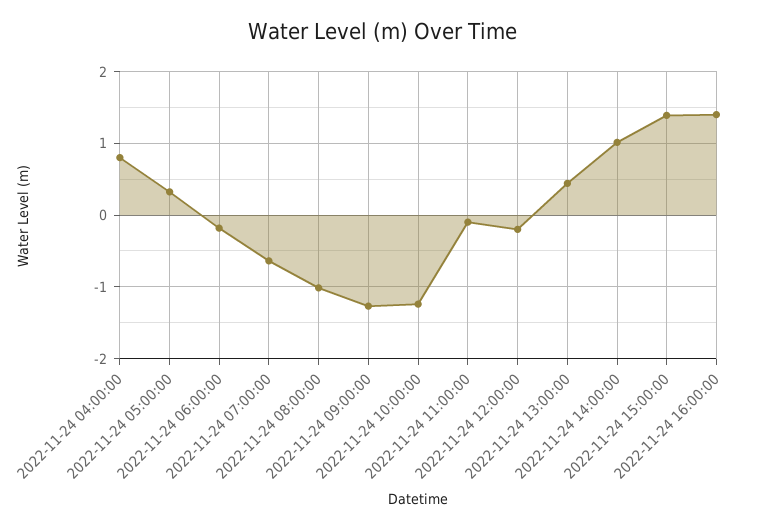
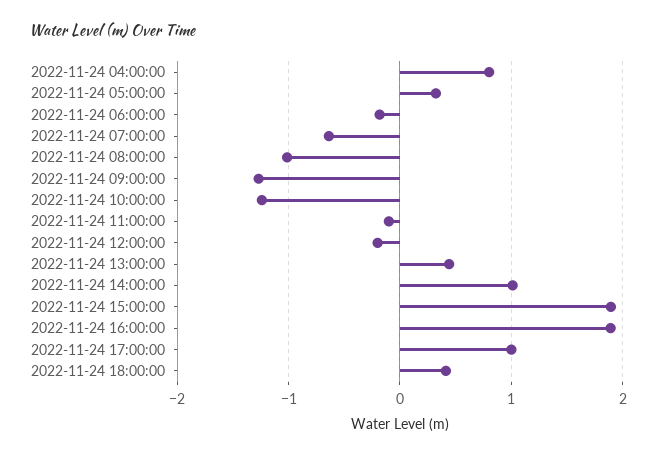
2022-11-24 15:00:00: 1.4 -> 1.9
2022-11-24 16:00:00: 1.4 -> 1.9
2022-11-24 17:00:00: none -> 1
2022-11-24 18:00:00: none -> 0.4

